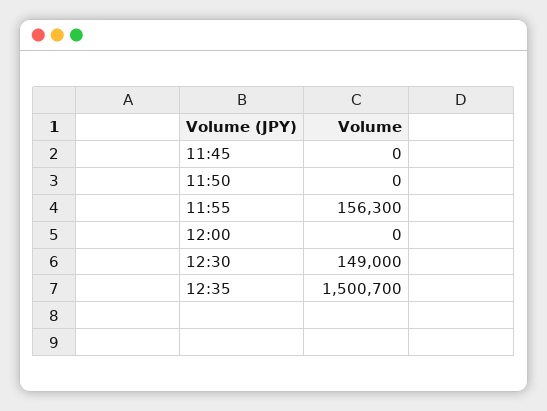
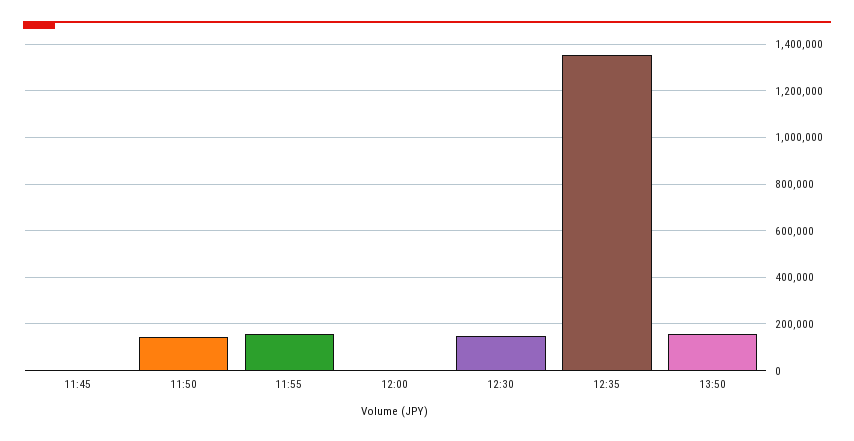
11:50: 0 -> 150000
12:35: 1500700 -> 1350000
13:50: none -> 150000

